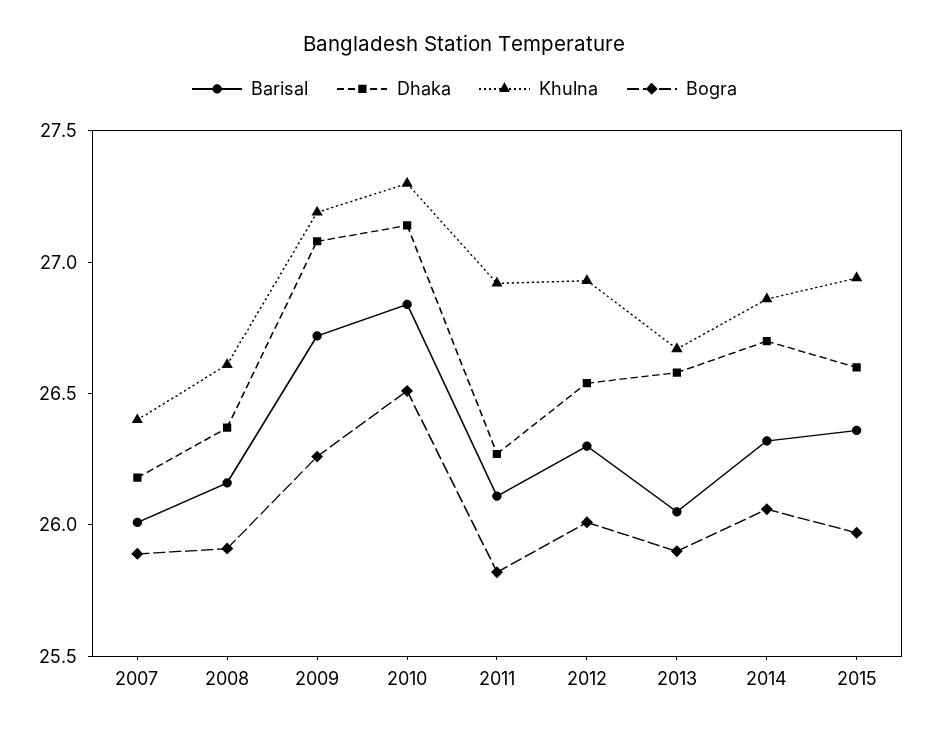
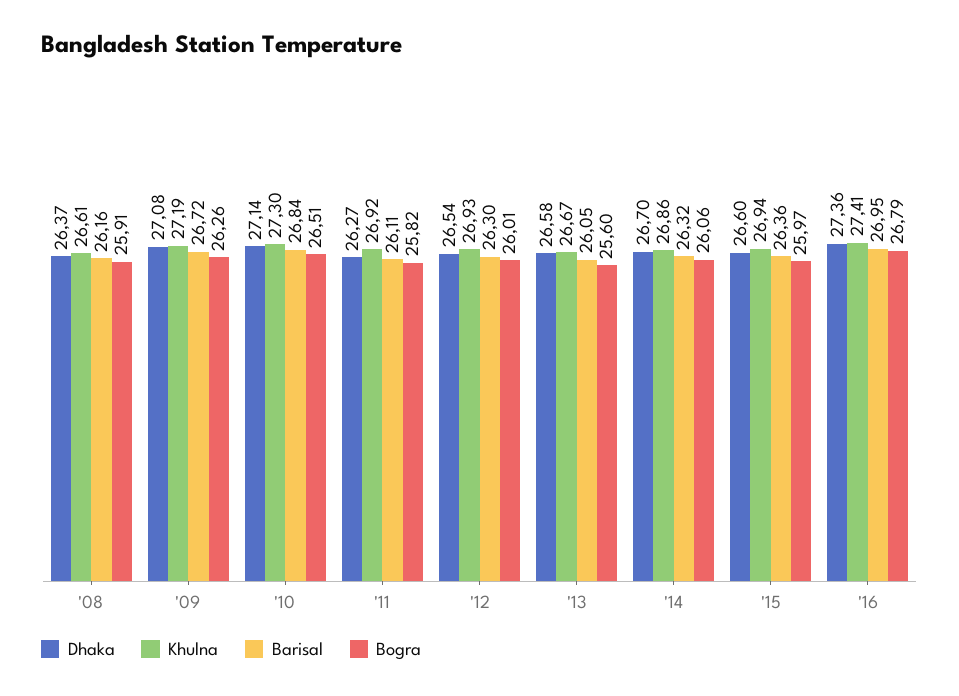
Barisal, 2007: 26 -> none
Dhaka, 2007: 26.2 -> none
Khulna, 2007: 26.4 -> none
Bogra, 2007: 25.9 -> none
Bogra, 2013: 25.9 -> 25.6
Dhaka, '16: none -> 27.36
Khulna, '16: none -> 27.41
Barisal, '16: none -> 26.95
Bogra, '16: none -> 26.79

